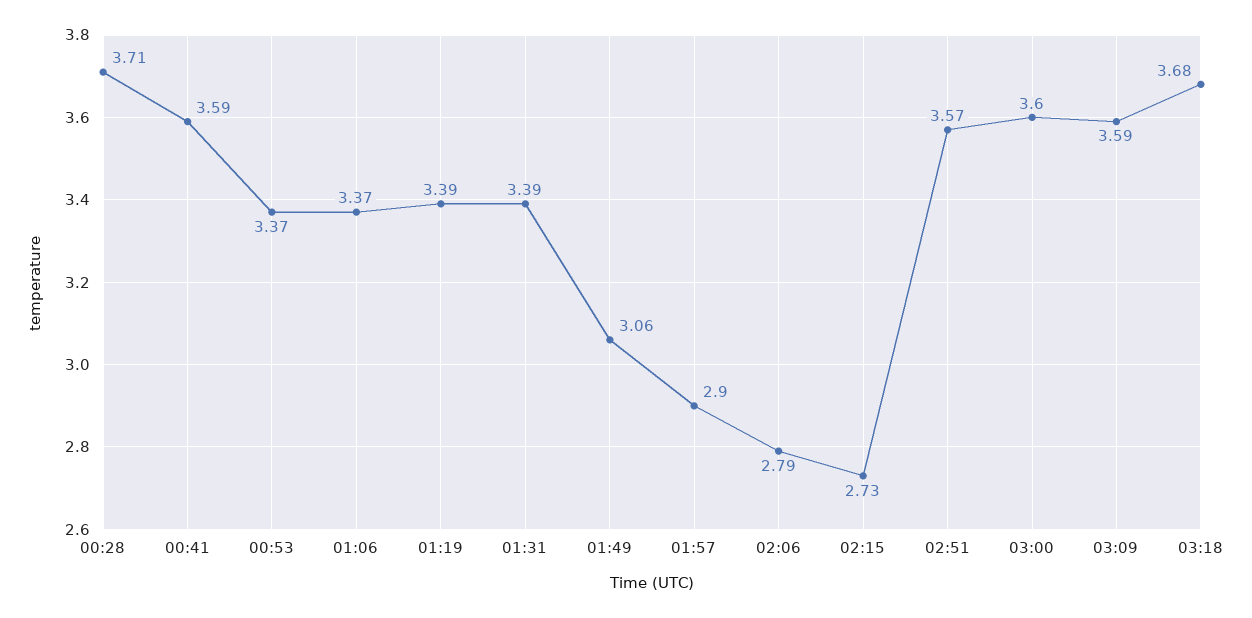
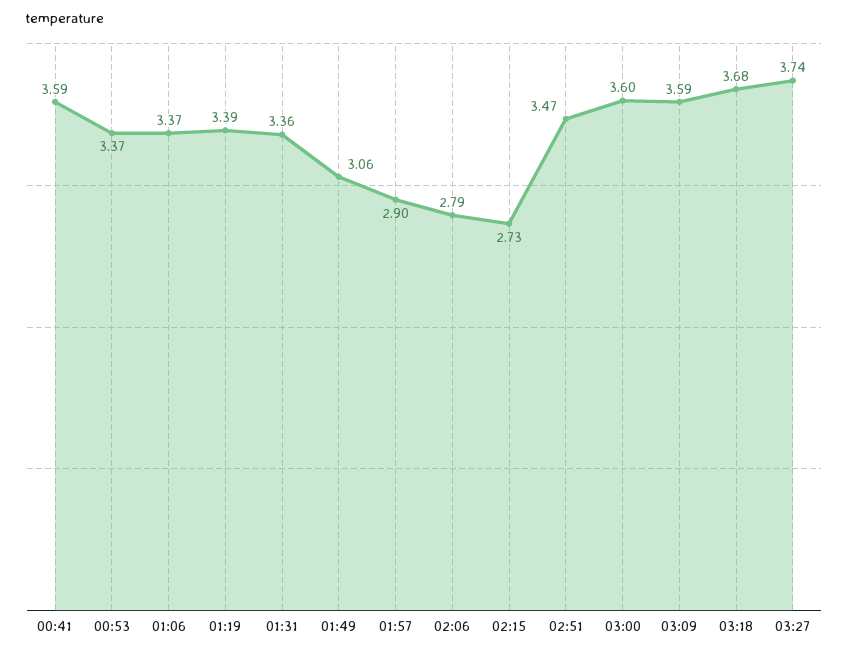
00:28: 3.71 -> none
01:31: 3.39 -> 3.36
02:51: 3.57 -> 3.47
03:27: none -> 3.74

